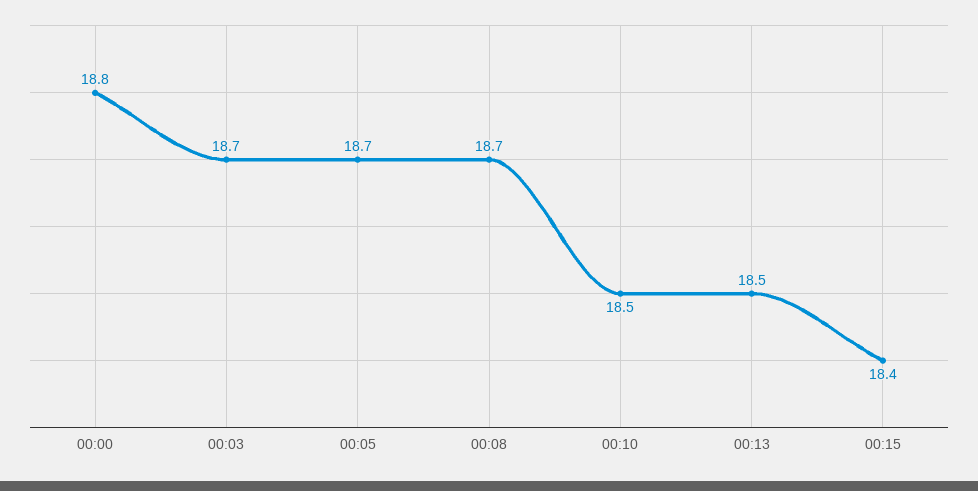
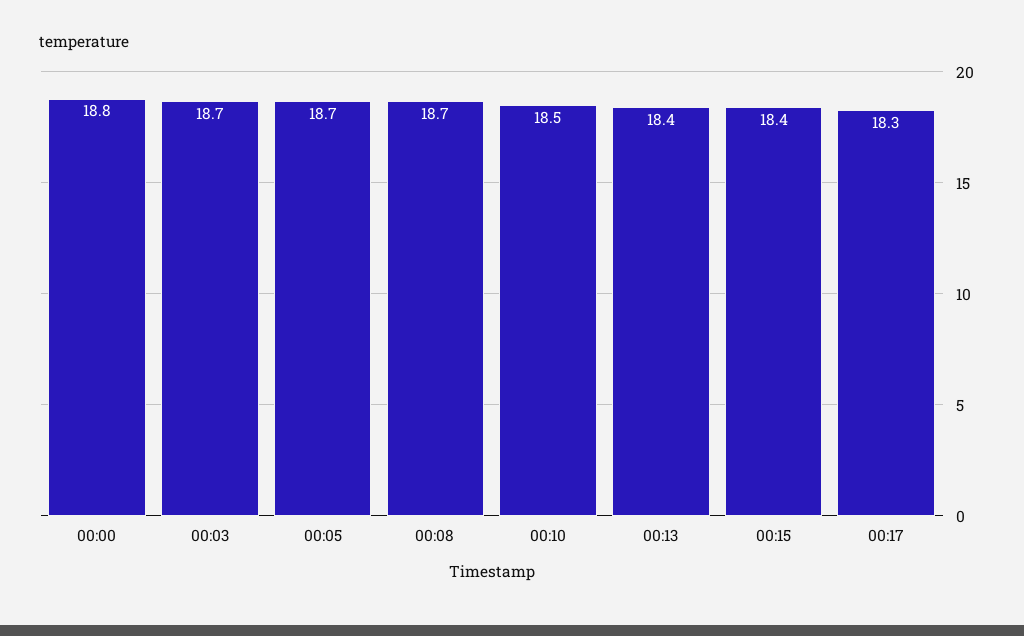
00:13: 18.5 -> 18.4
00:17: none -> 18.3

